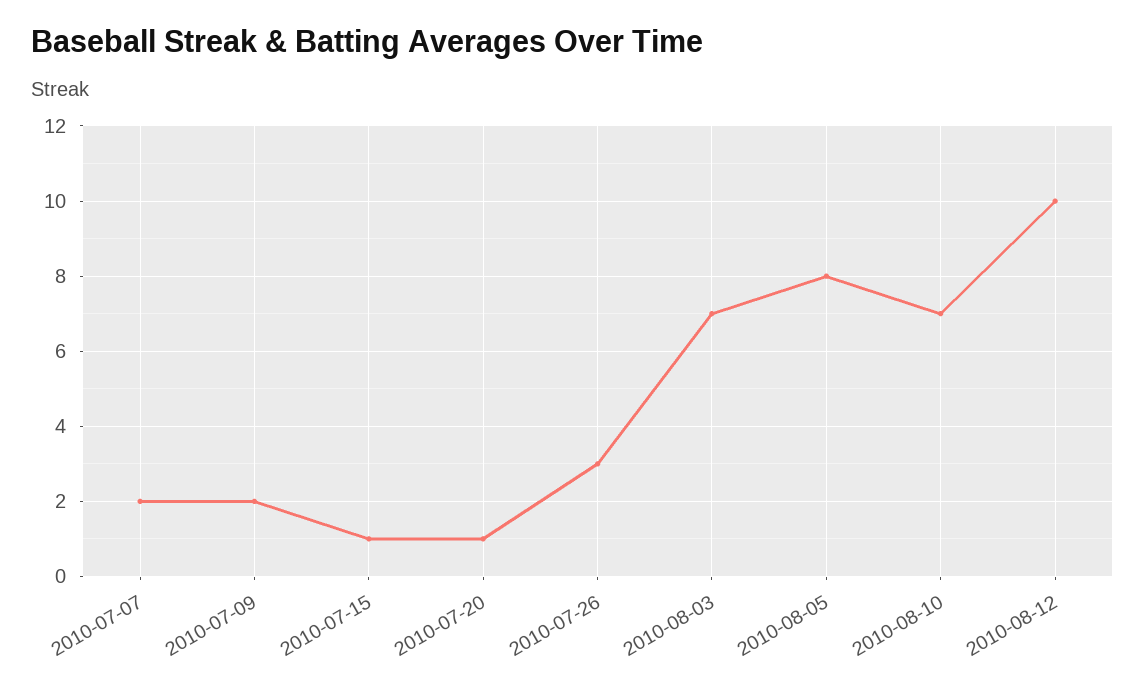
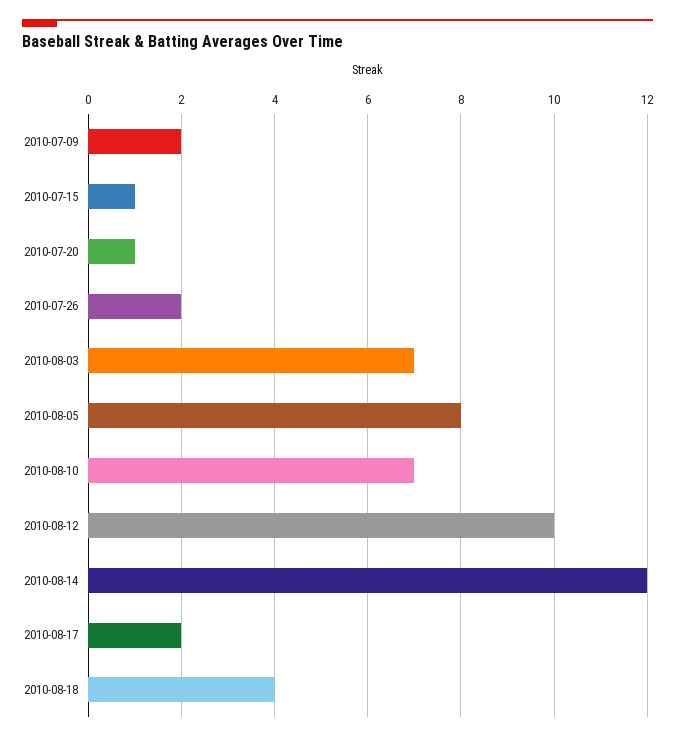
2010-07-07: 2 -> none
2010-07-26: 3 -> 2
2010-08-14: none -> 12
2010-08-17: none -> 2
2010-08-18: none -> 4

